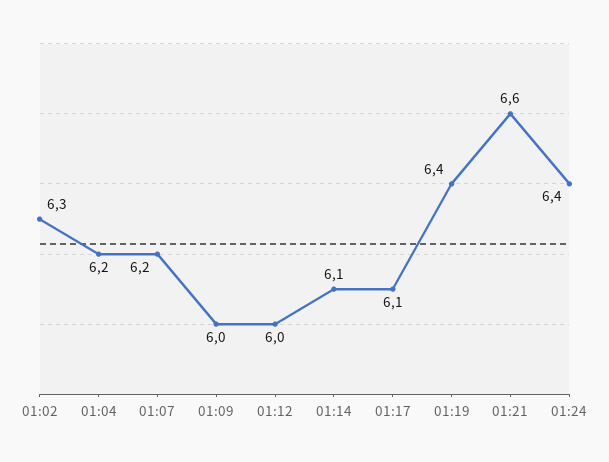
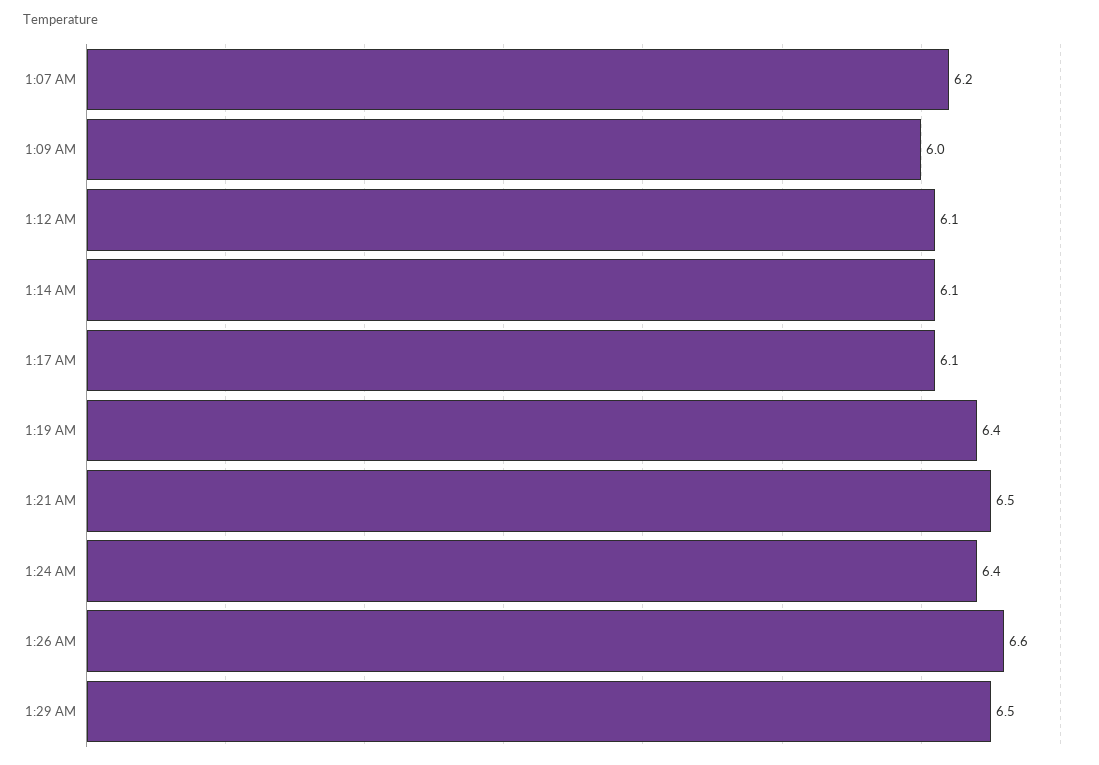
01:02: 6.3 -> none
01:04: 6.2 -> none
01:12: 6 -> 6.1
01:21: 6.6 -> 6.5
1:26 AM: none -> 6.6
1:29 AM: none -> 6.5

